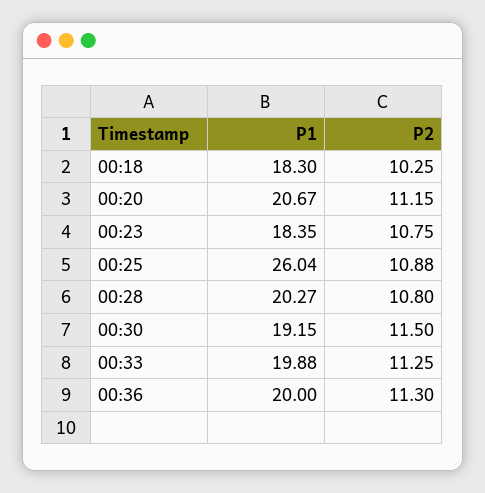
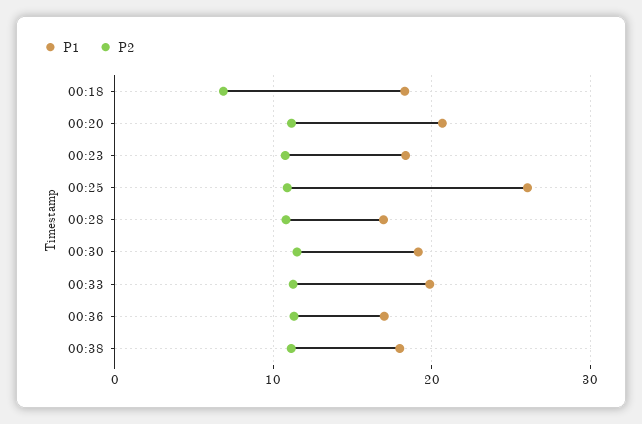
P2, 00:18: 10.25 -> 7
P1, 00:28: 20.27 -> 17
P1, 00:36: 20 -> 17
P1, 00:38: none -> 18
P2, 00:38: none -> 11

